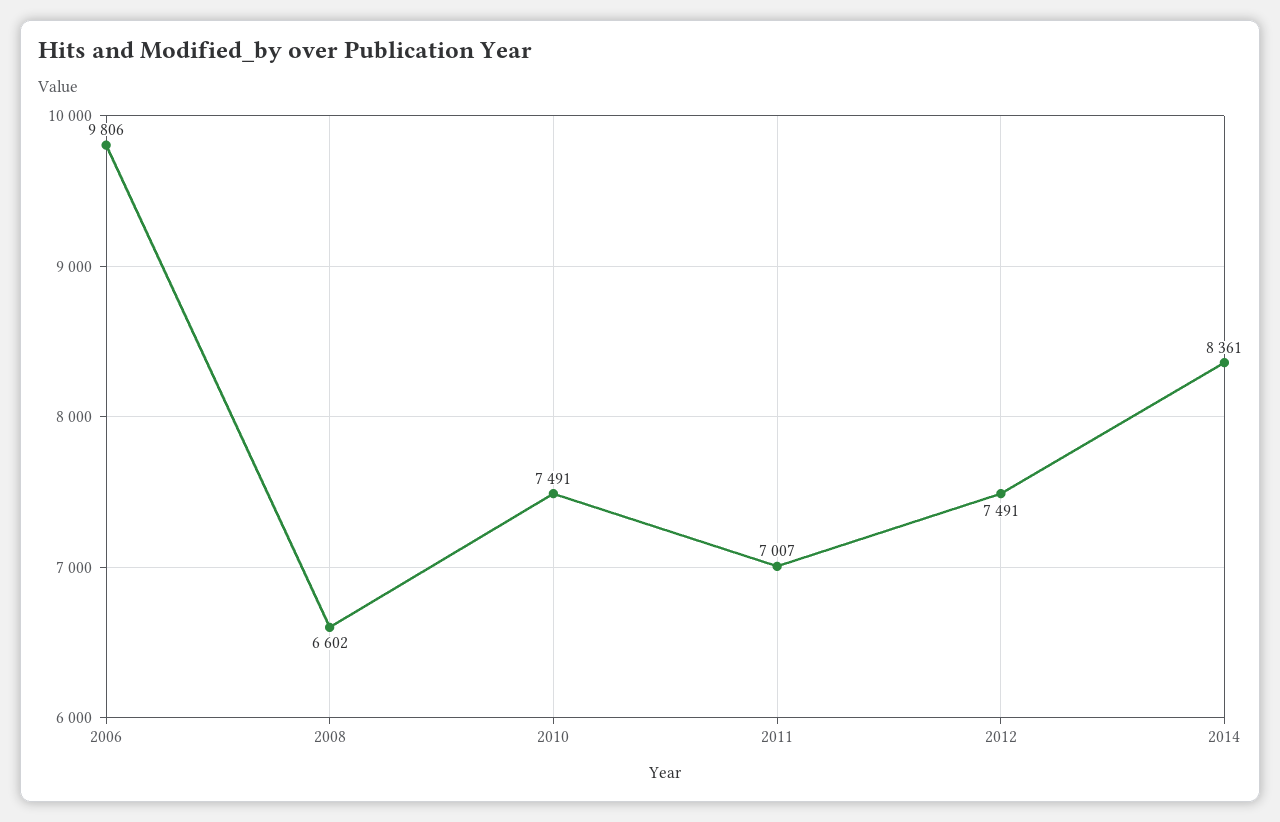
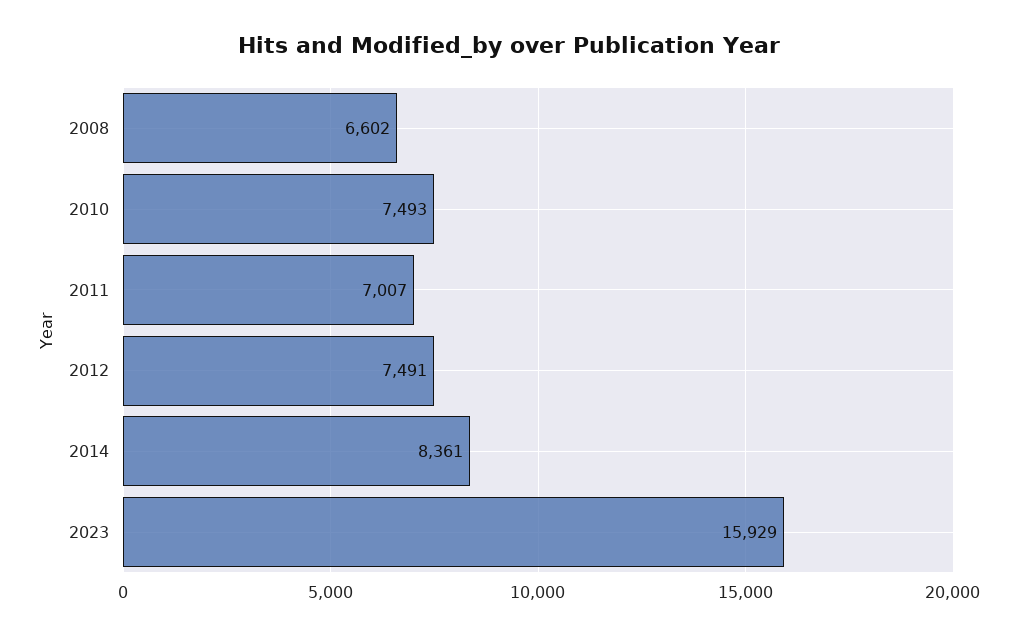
2006: 9806 -> none
2010: 7491 -> 7493
2023: none -> 15929

